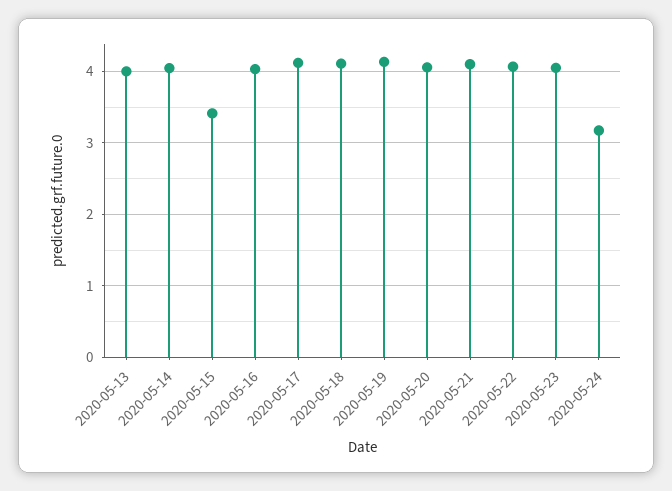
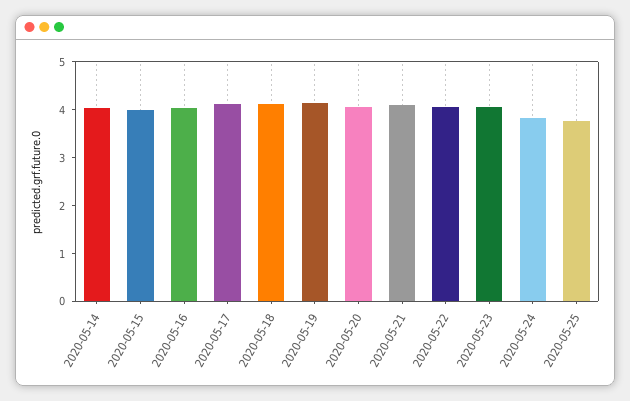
2020-05-13: 4 -> none
2020-05-15: 3.4 -> 4
2020-05-24: 3.2 -> 3.8
2020-05-25: none -> 3.8

